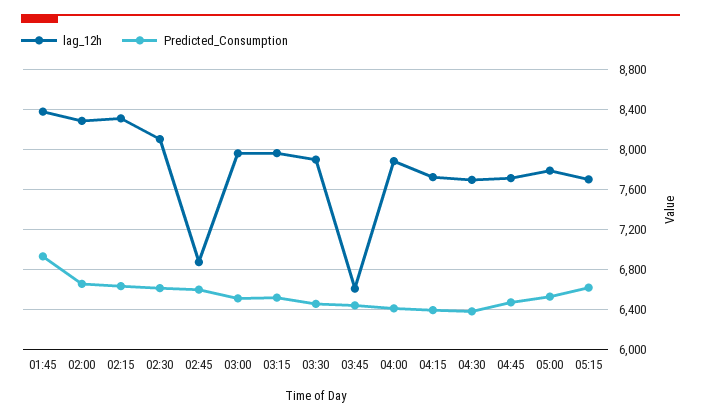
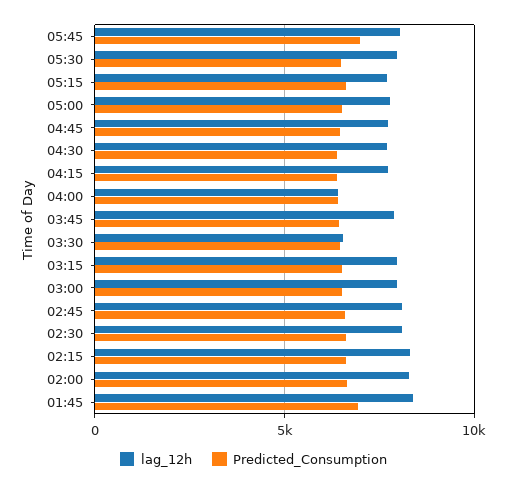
lag_12h, 02:45: 6900 -> 8000
lag_12h, 03:30: 7900 -> 6500
lag_12h, 03:45: 6600 -> 8000
lag_12h, 04:00: 7900 -> 6500
lag_12h, 05:45: none -> 8000
Predicted_Consumption, 05:45: none -> 7000
lag_12h, 05:30: none -> 8000
Predicted_Consumption, 05:30: none -> 6500

